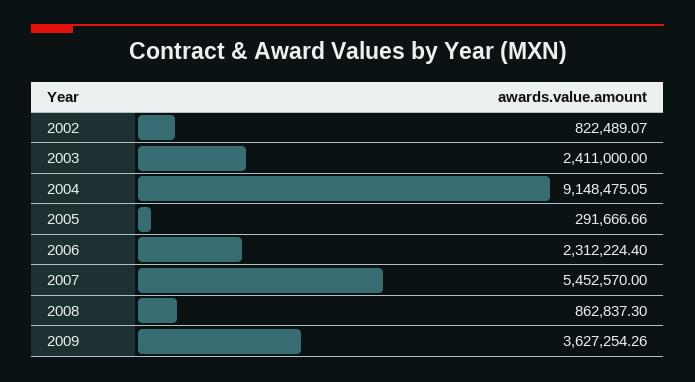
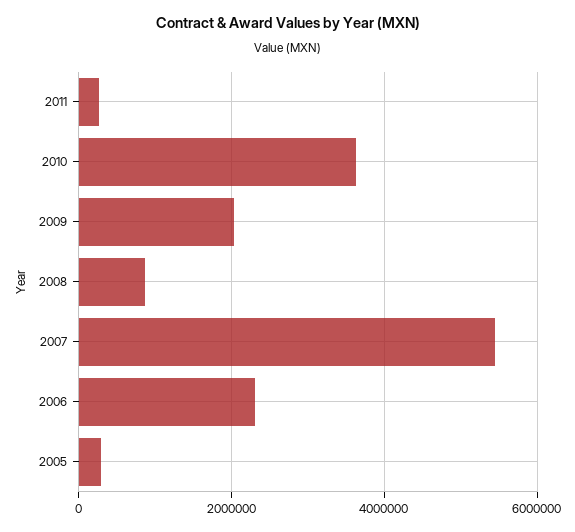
2002: 822489.07 -> none
2003: 2411000 -> none
2004: 9148475.05 -> none
2009: 3627254.26 -> 2000000
2011: none -> 200000
2010: none -> 3600000

